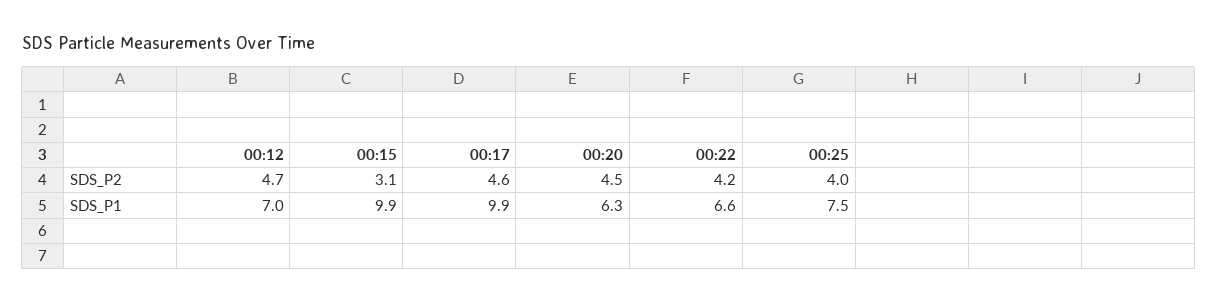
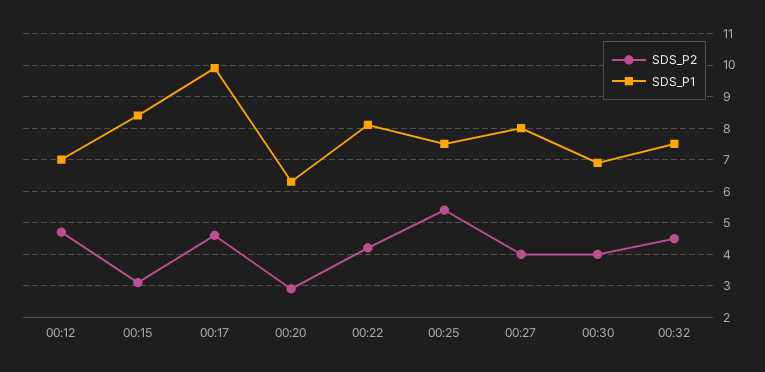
SDS_P2, 00:20: 4.5 -> 3
SDS_P2, 00:25: 4 -> 5.5
SDS_P1, 00:15: 9.9 -> 8.5
SDS_P1, 00:22: 6.6 -> 8
SDS_P2, 00:27: none -> 4
SDS_P1, 00:27: none -> 8
SDS_P2, 00:30: none -> 4
SDS_P1, 00:30: none -> 7
SDS_P2, 00:32: none -> 4.5
SDS_P1, 00:32: none -> 7.5

